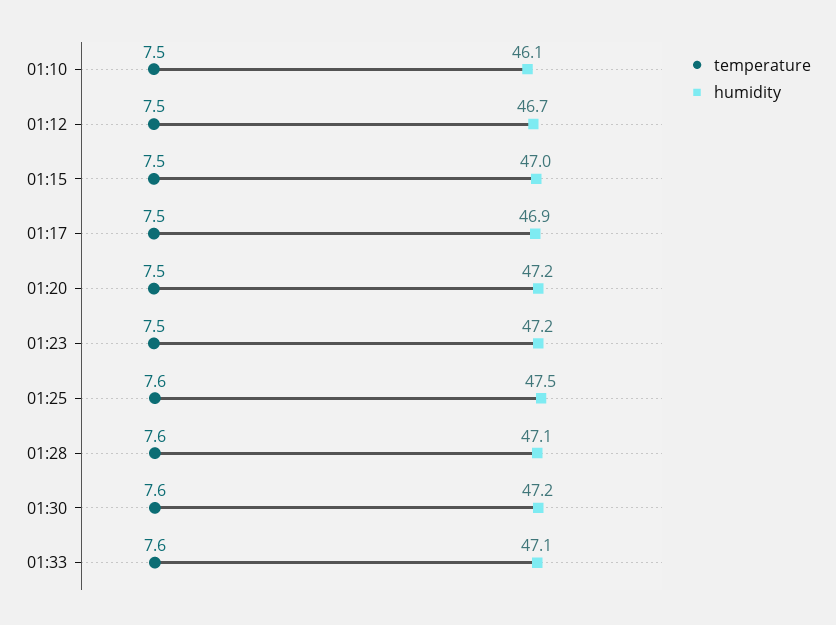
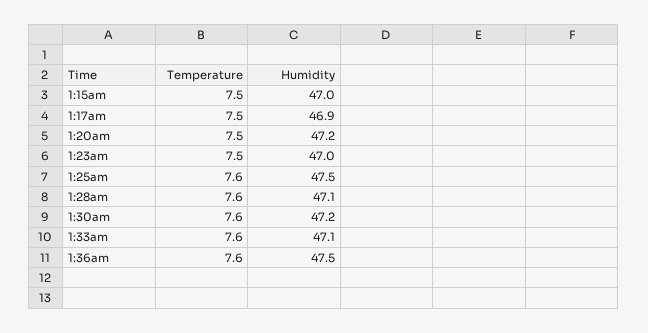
temperature, 01:10: 7.5 -> none
humidity, 01:10: 46.1 -> none
temperature, 01:12: 7.5 -> none
humidity, 01:12: 46.7 -> none
humidity, 01:23: 47.2 -> 47
temperature, 1:36am: none -> 7.6
humidity, 1:36am: none -> 47.5

